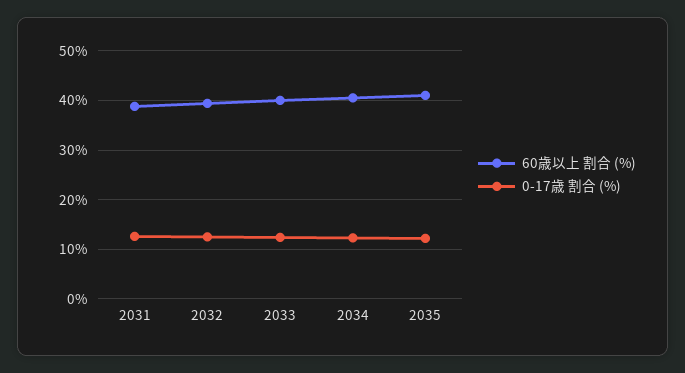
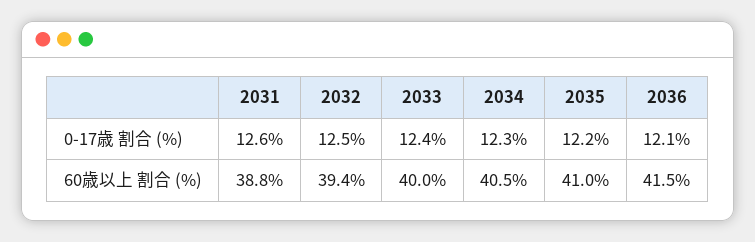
0-17歳 割合 (%), 2036: none -> 12.1
60歳以上 割合 (%), 2036: none -> 41.5

